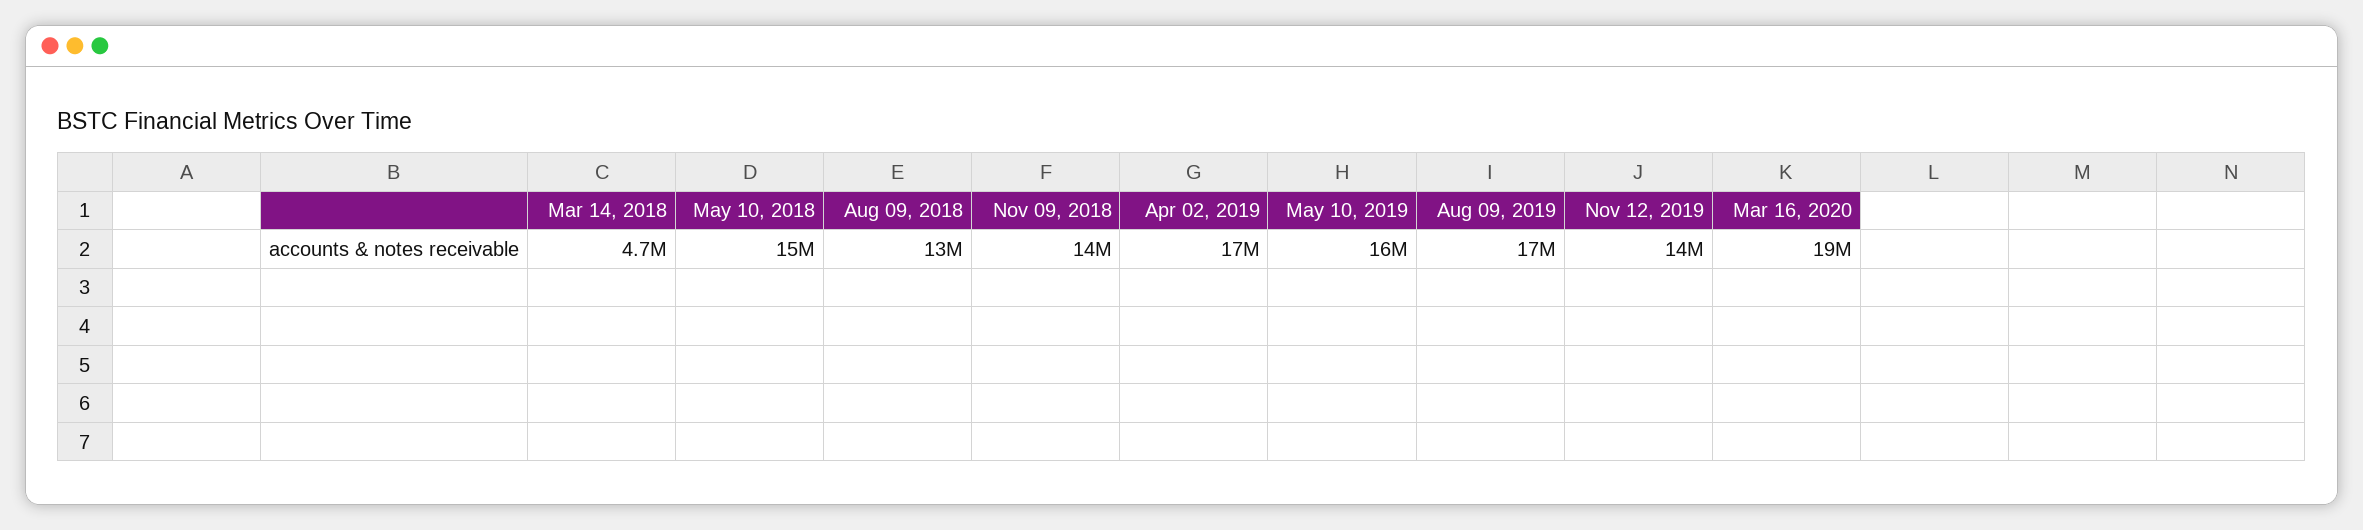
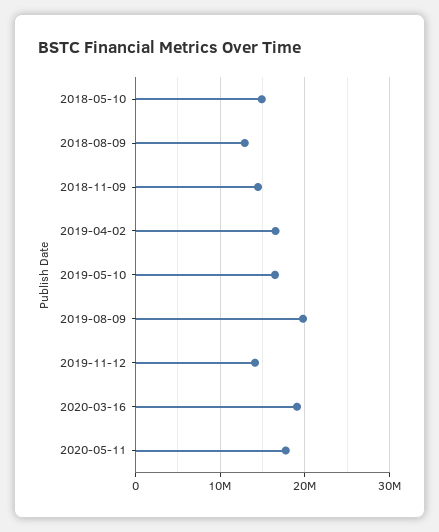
Mar 14, 2018: 4700000 -> none
Aug 09, 2019: 17000000 -> 20000000
2020-05-11: none -> 18000000

